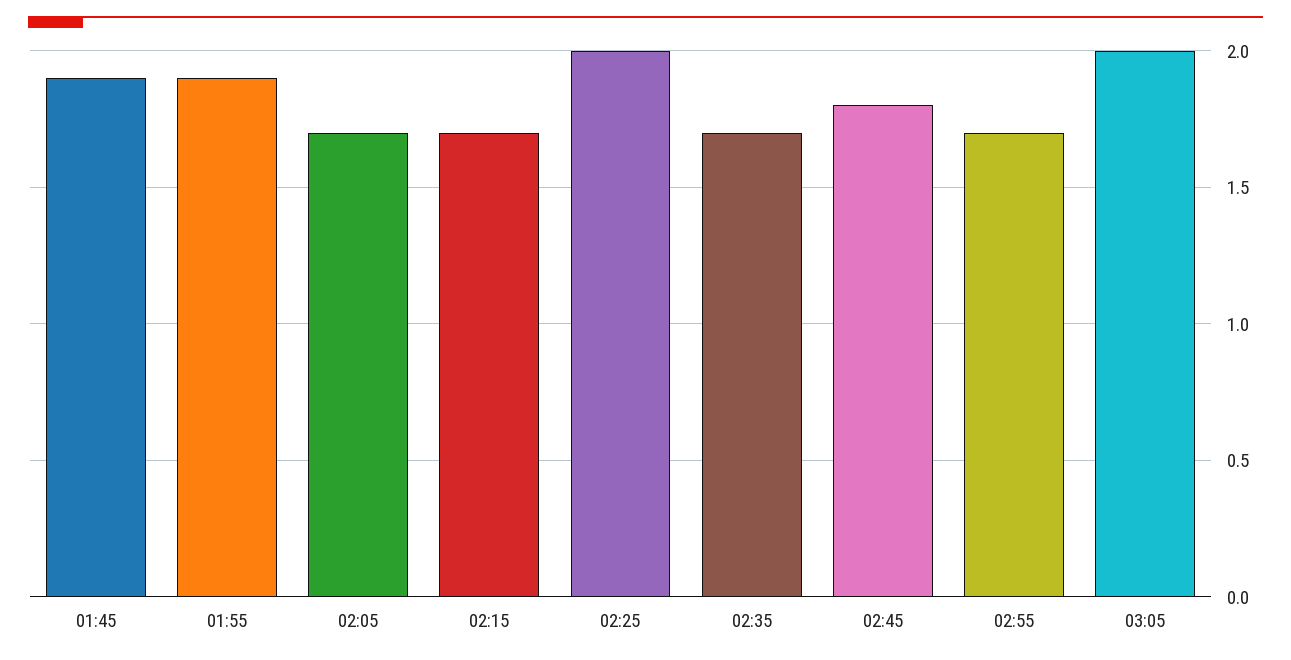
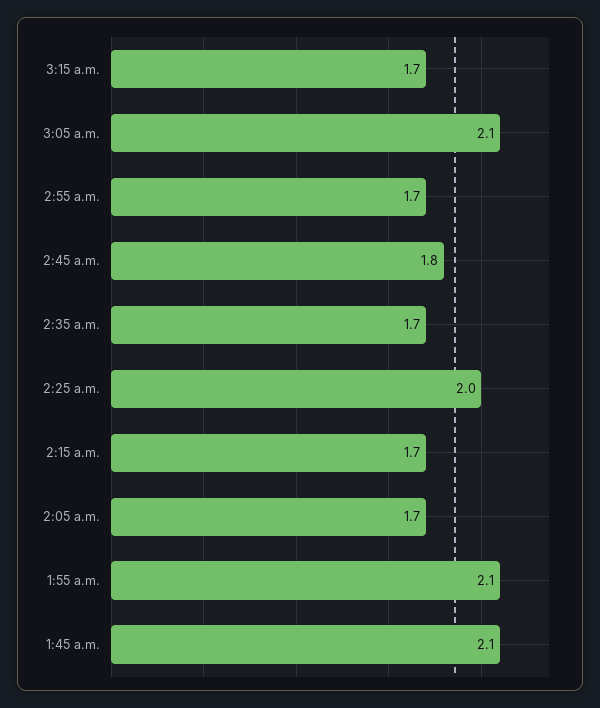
01:45: 1.9 -> 2.1
01:55: 1.9 -> 2.1
03:05: 2 -> 2.1
3:15 a.m.: none -> 1.7

